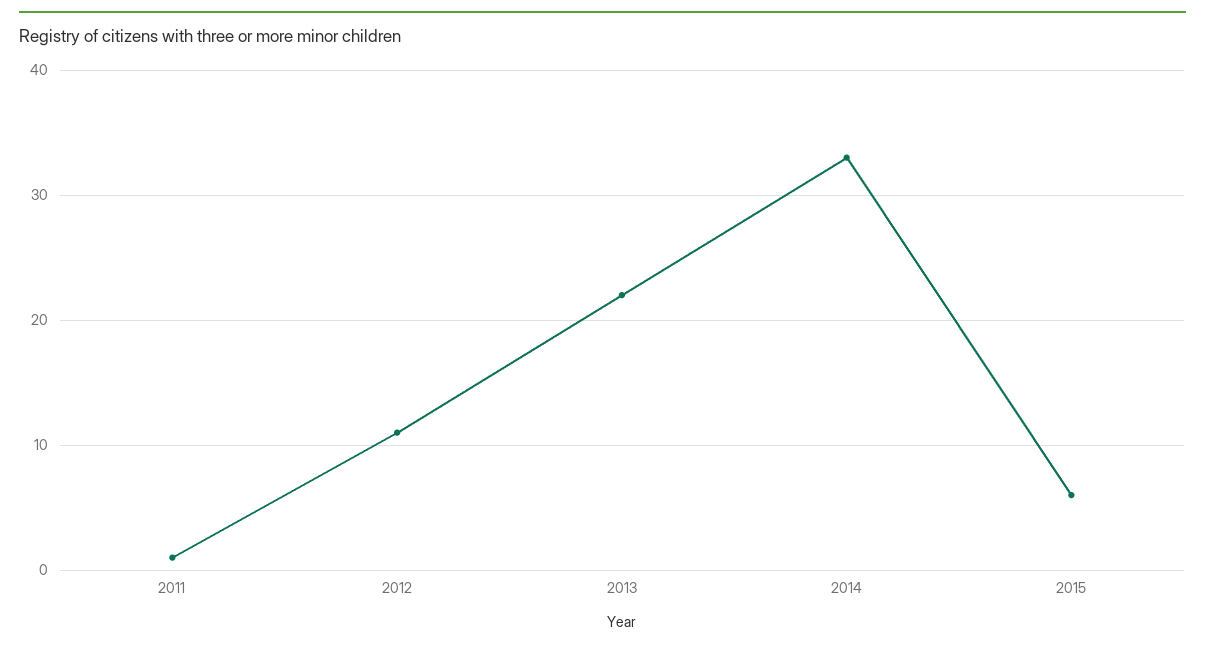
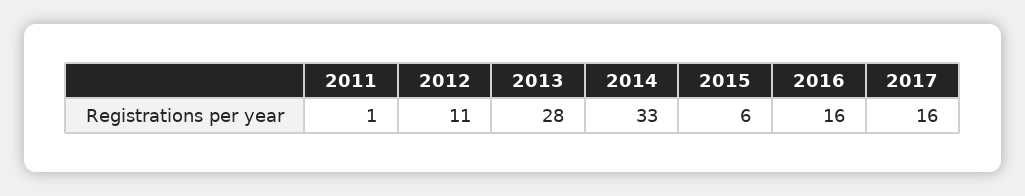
2013: 22 -> 28
2016: none -> 16
2017: none -> 16

